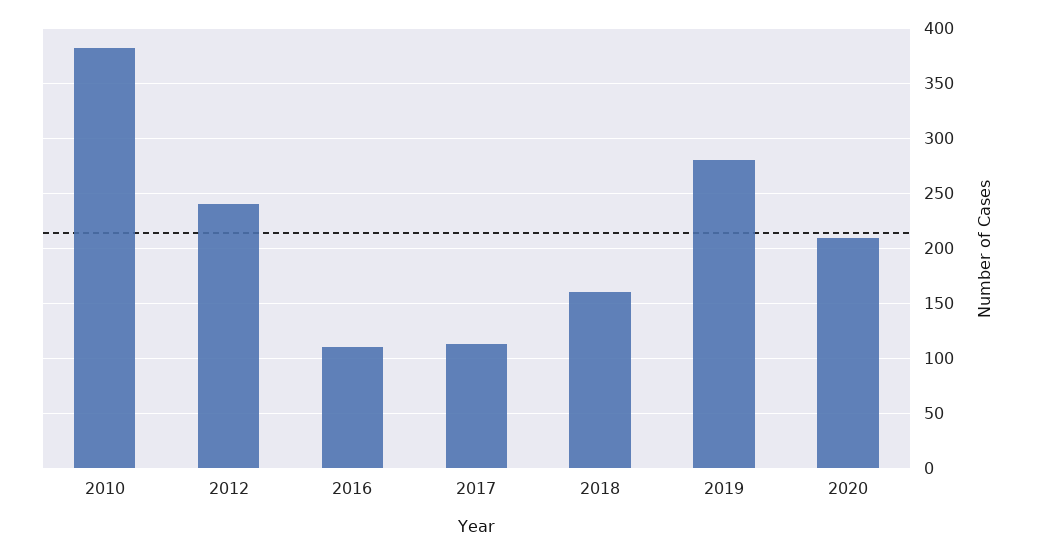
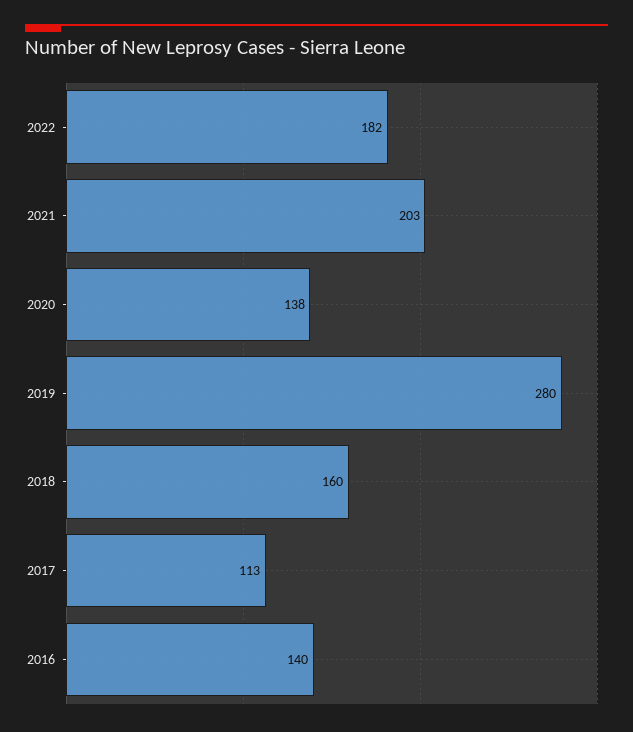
2010: 380 -> none
2012: 240 -> none
2016: 110 -> 140
2020: 210 -> 138
2022: none -> 182
2021: none -> 203

